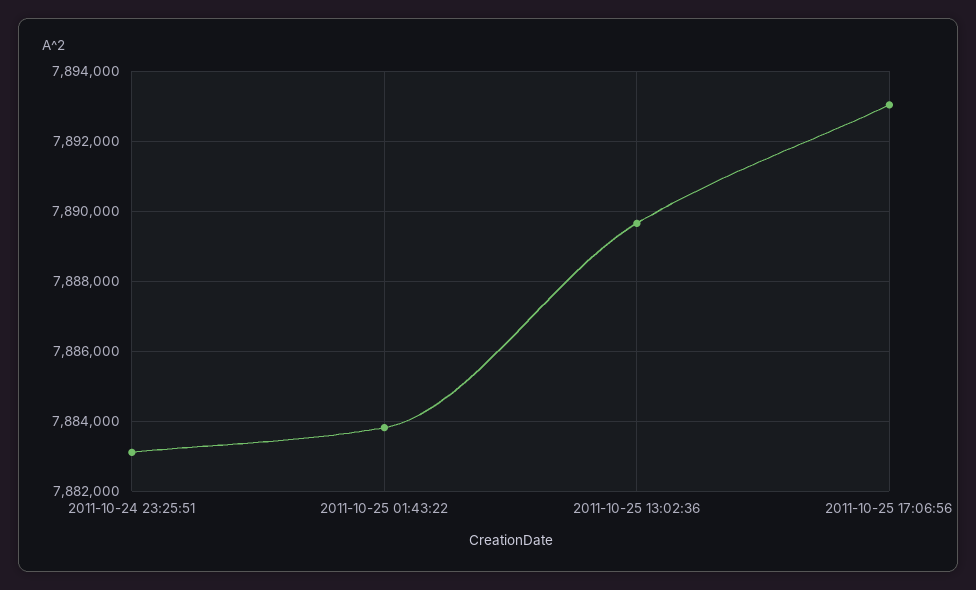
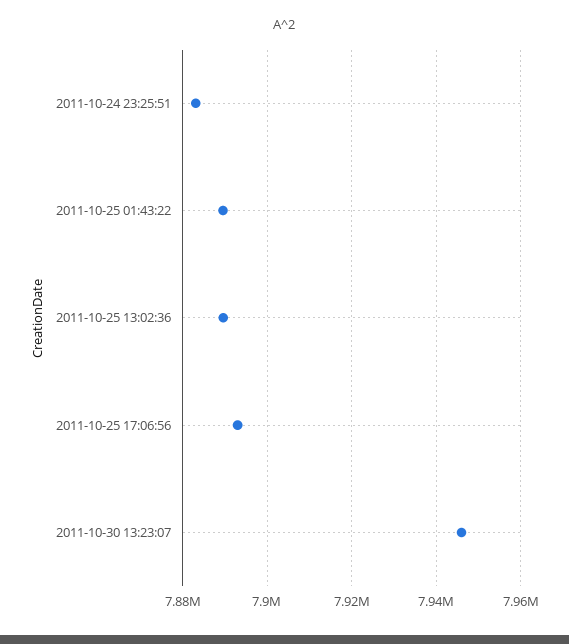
2011-10-25 01:43:22: 7883800 -> 7890000
2011-10-30 13:23:07: none -> 7946000

